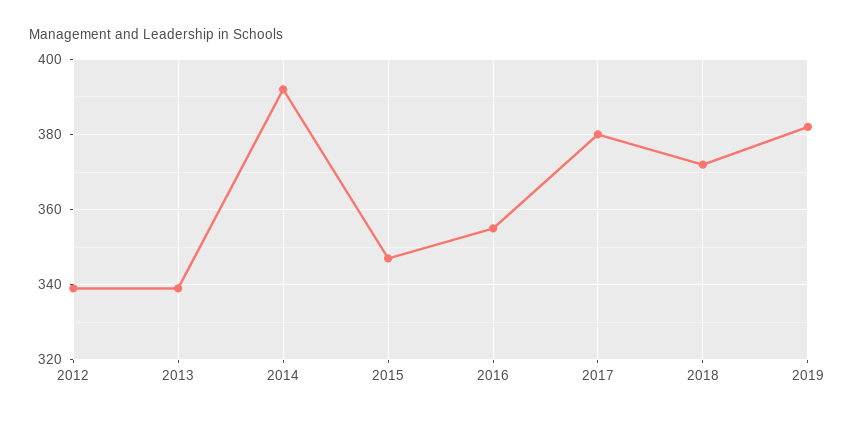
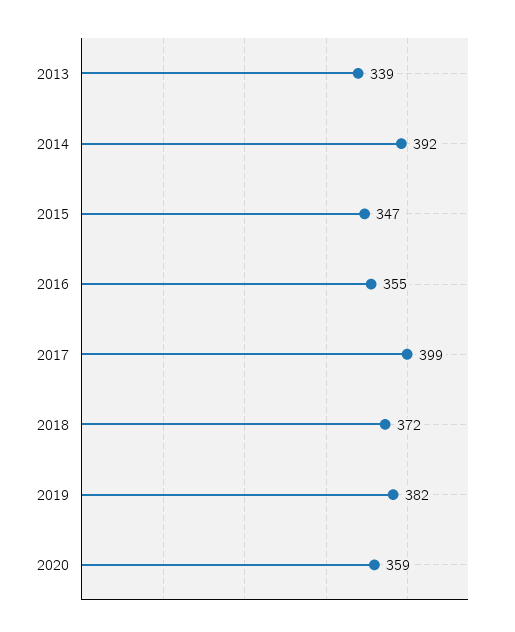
2012: 340 -> none
2017: 380 -> 399
2020: none -> 359

